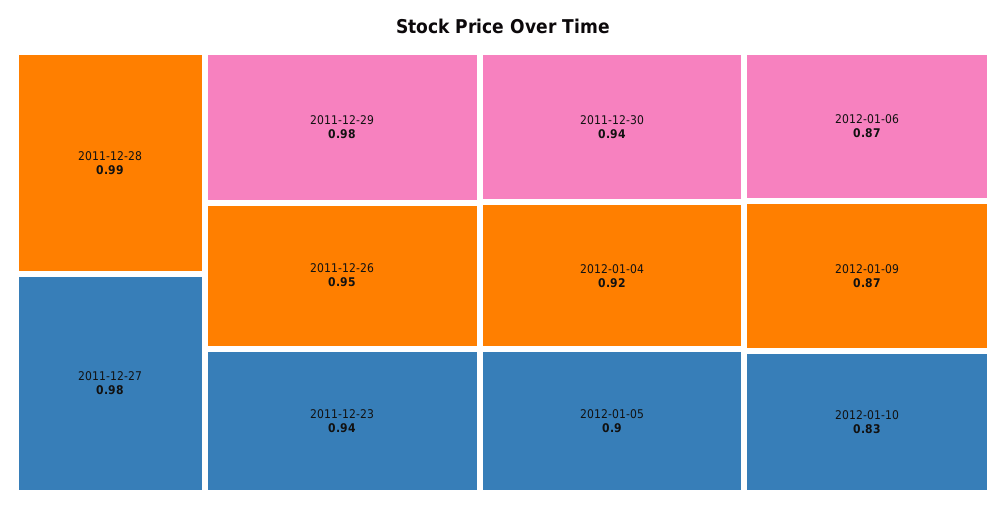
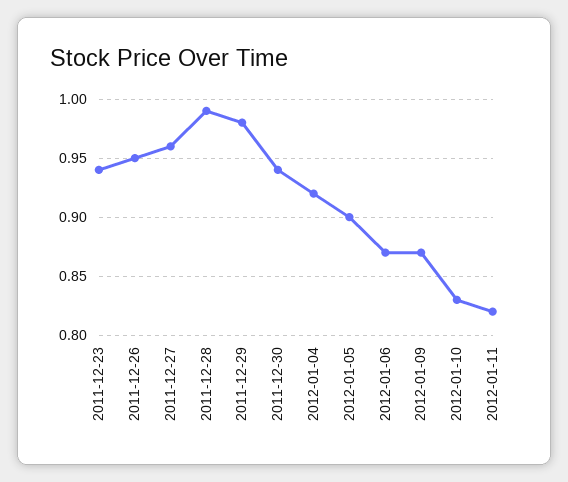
2011-12-27: 0.98 -> 0.96
2012-01-11: none -> 0.82

